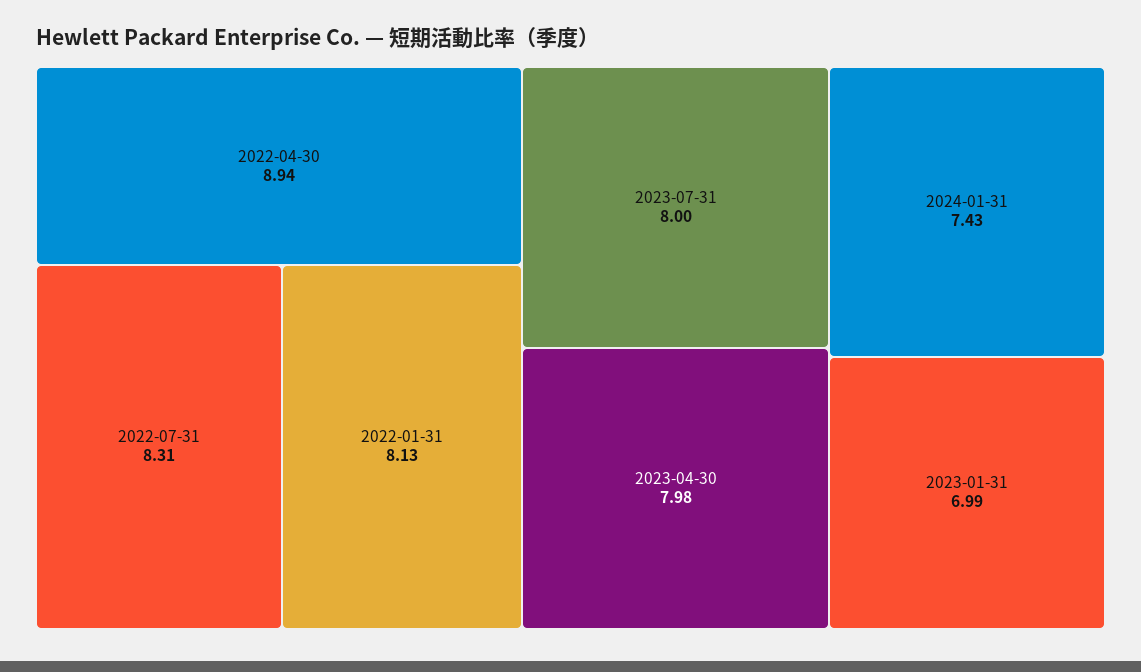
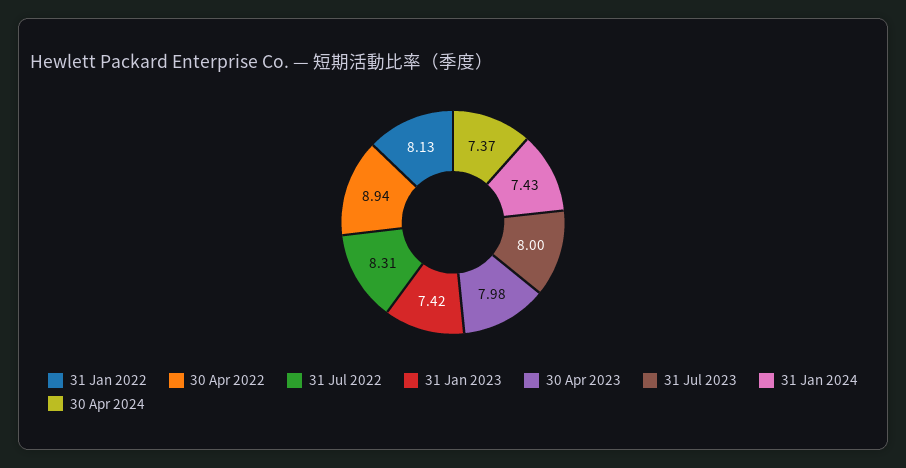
2023-01-31: 6.99 -> 7.42
30 Apr 2024: none -> 7.37

